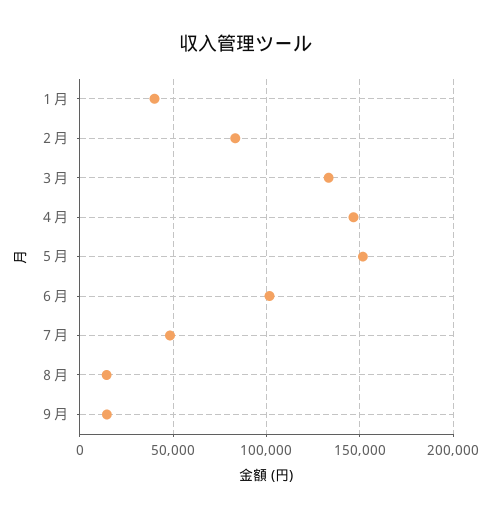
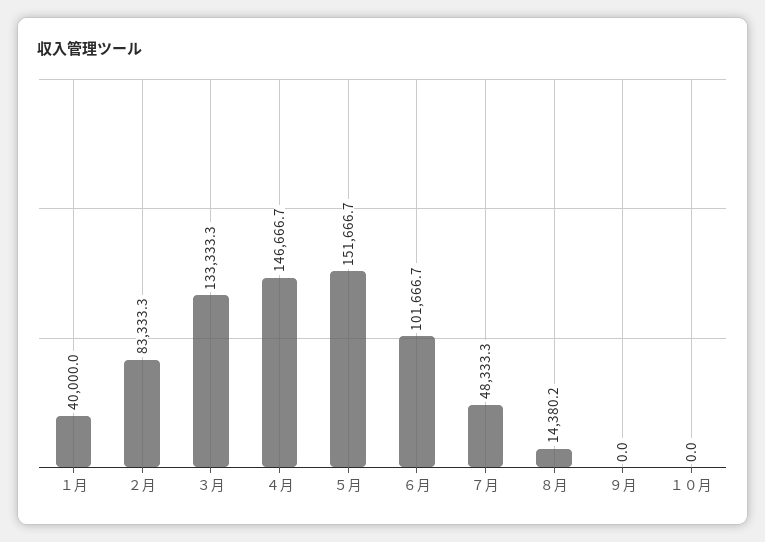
９月: 15000 -> 0
１０月: none -> 0

